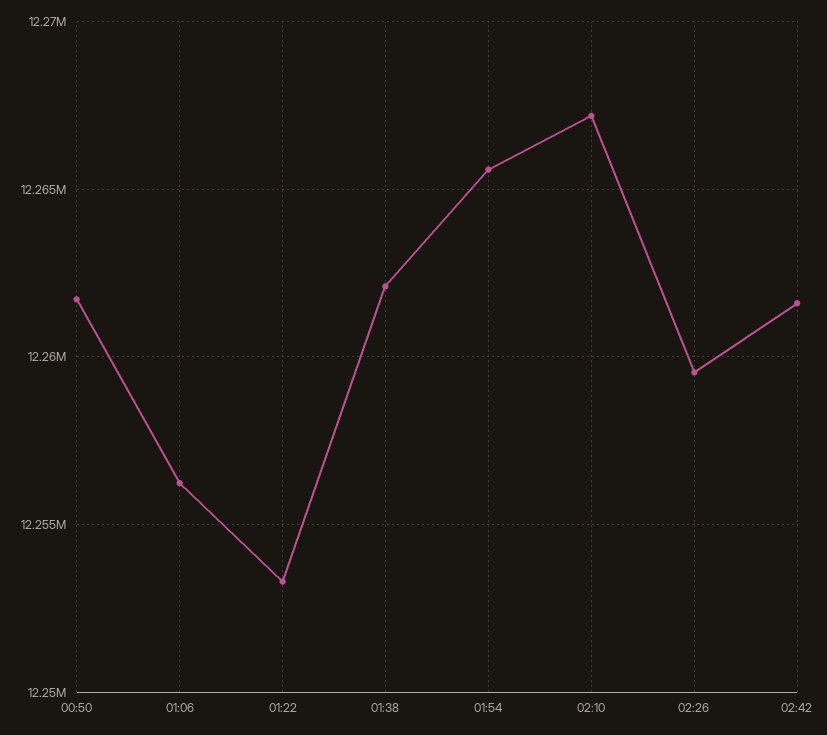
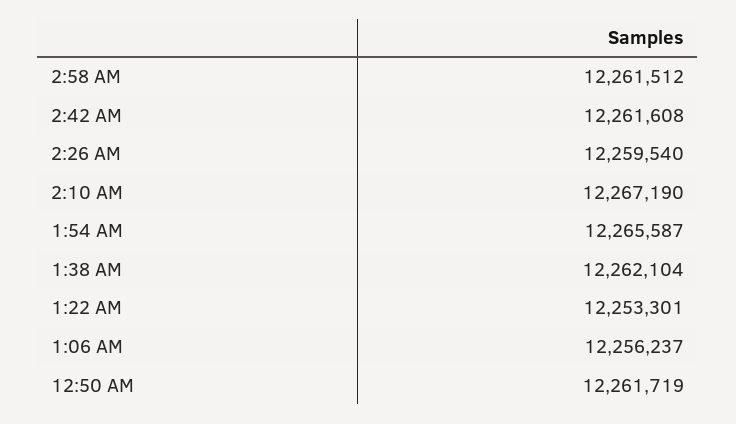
2:58 AM: none -> 12261512

